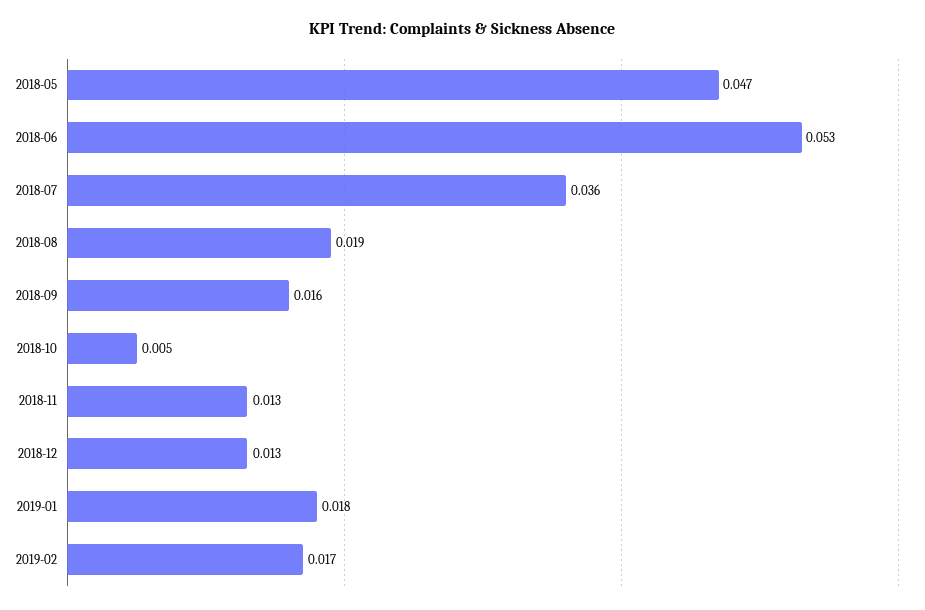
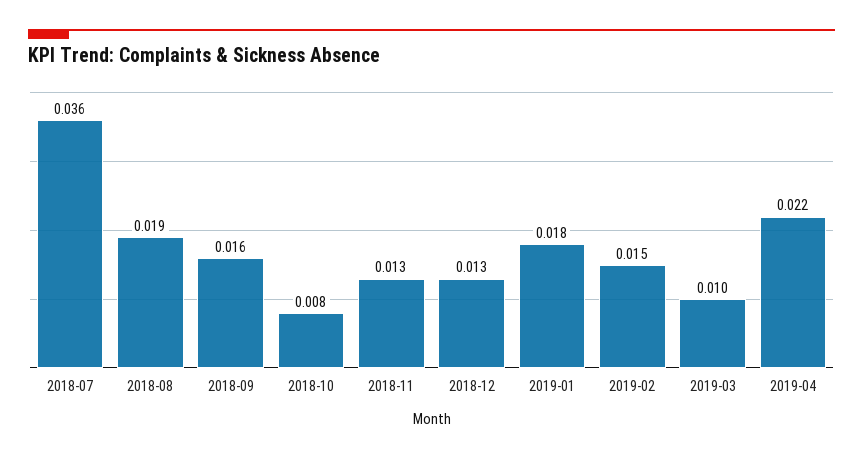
2018-05: 0.047 -> none
2018-06: 0.053 -> none
2018-10: 0.005 -> 0.008
2019-02: 0.017 -> 0.015
2019-03: none -> 0.01
2019-04: none -> 0.022

